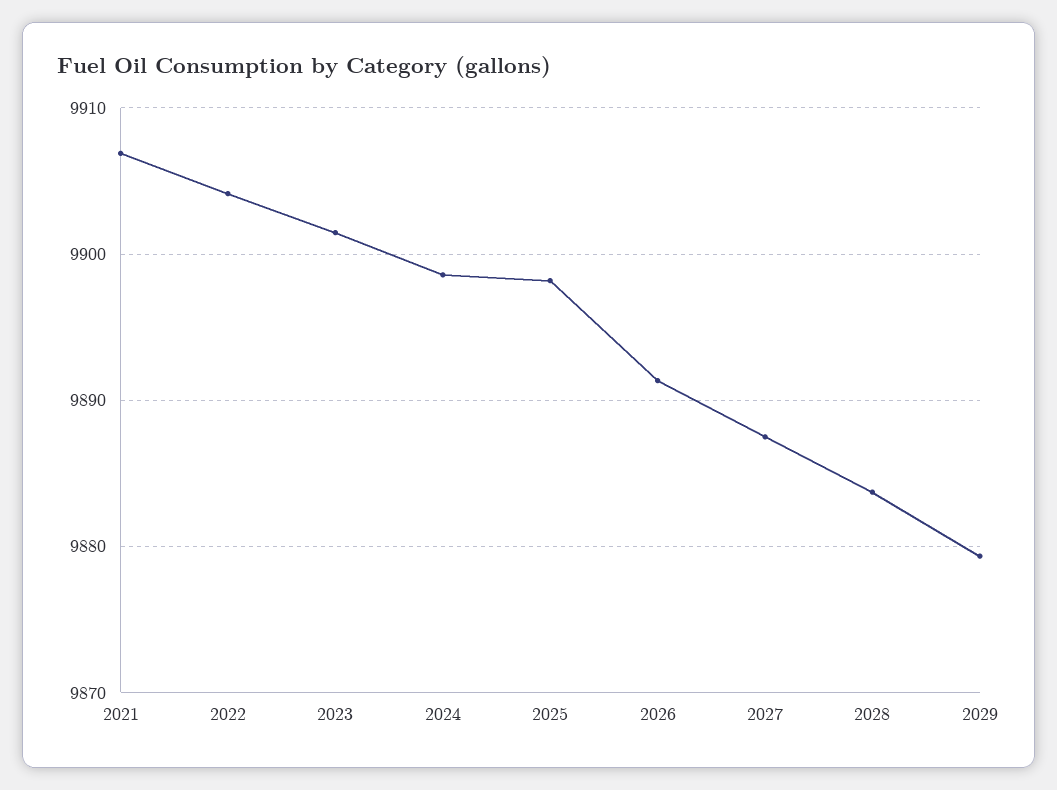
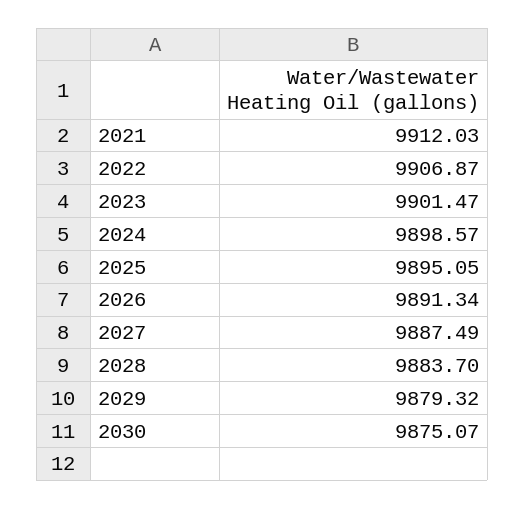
2021: 9907 -> 9912.03
2022: 9904 -> 9906.87
2025: 9898 -> 9895.05
2030: none -> 9875.07

